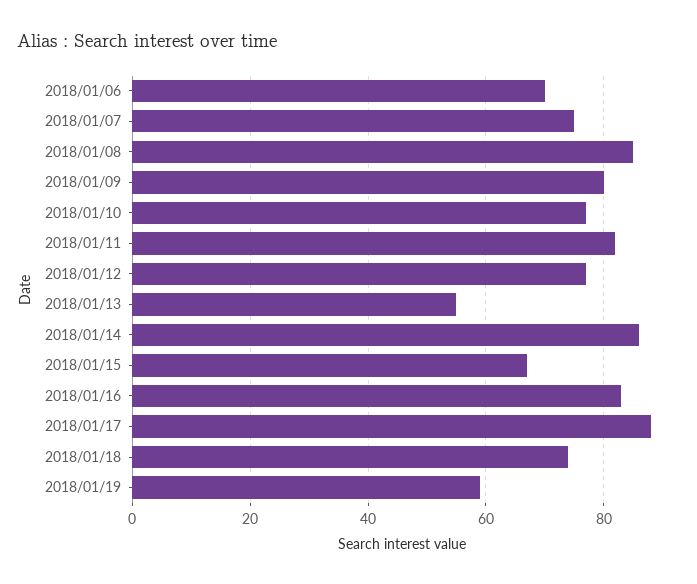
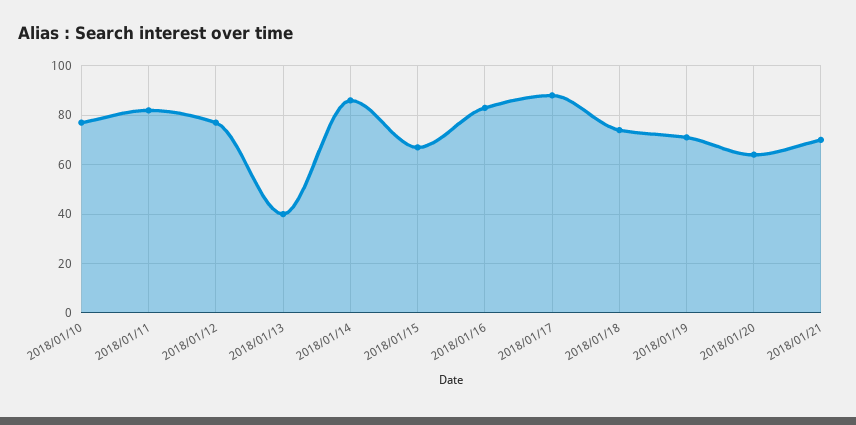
2018/01/06: 70 -> none
2018/01/07: 75 -> none
2018/01/08: 85 -> none
2018/01/09: 80 -> none
2018/01/13: 55 -> 40
2018/01/19: 60 -> 70
2018/01/20: none -> 65
2018/01/21: none -> 70

